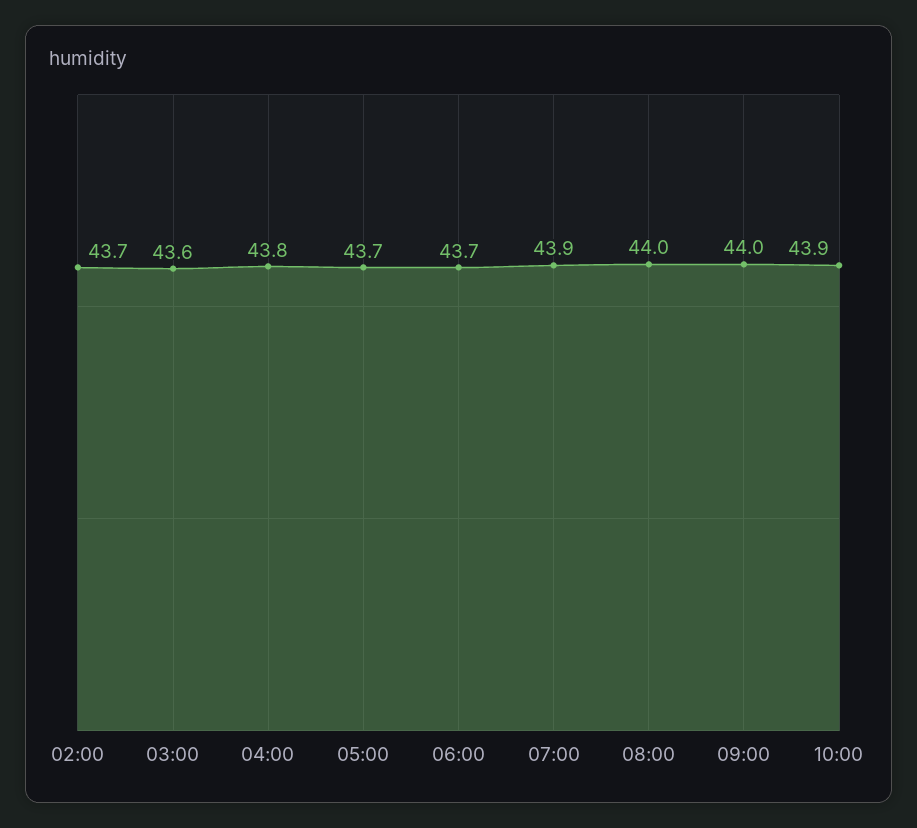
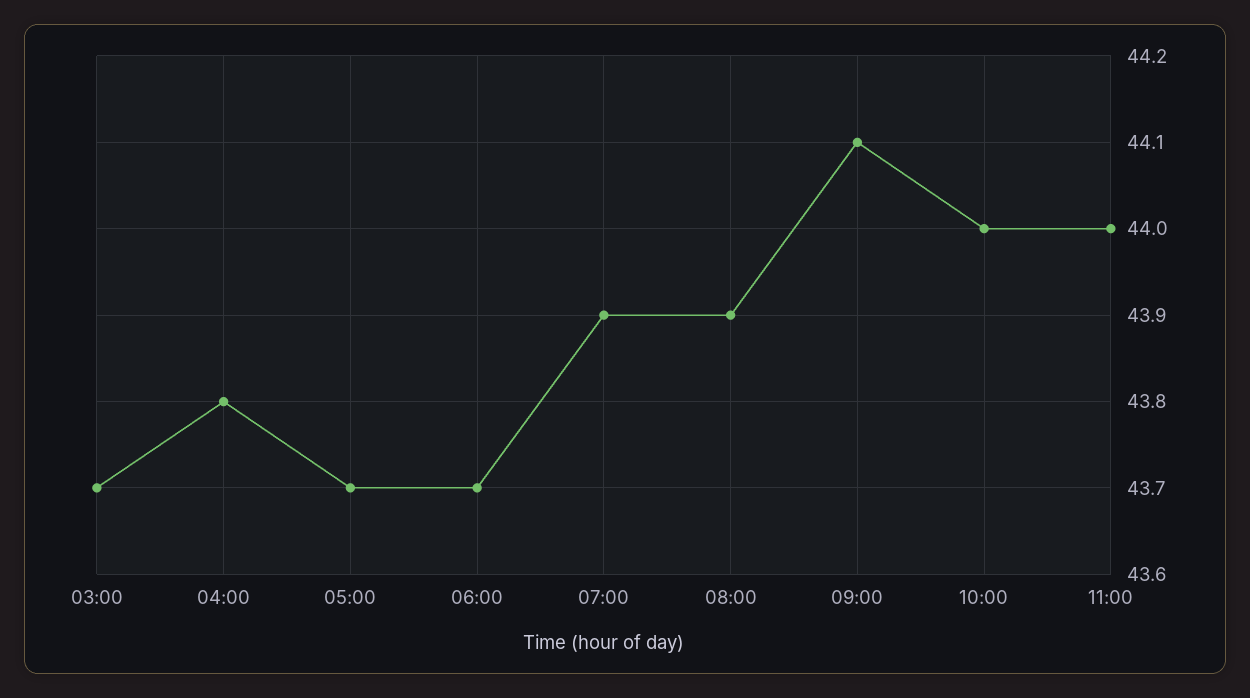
02:00: 43.7 -> none
03:00: 43.6 -> 43.7
08:00: 44 -> 43.9
09:00: 44 -> 44.1
10:00: 43.9 -> 44
11:00: none -> 44

